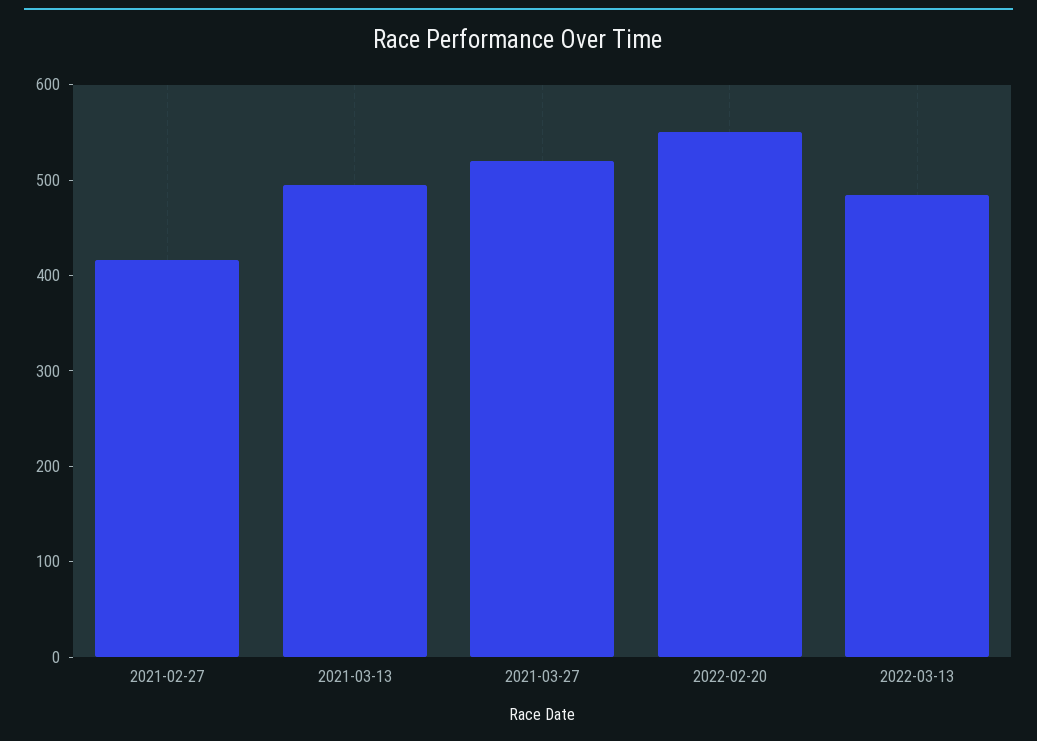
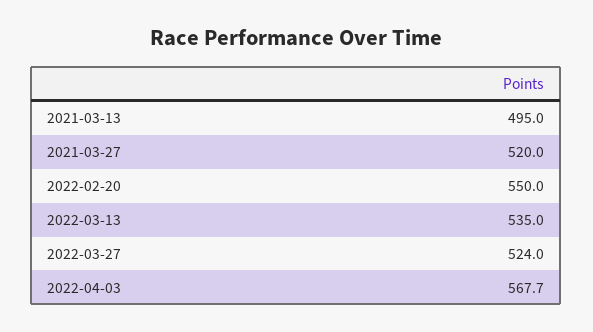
2021-02-27: 420 -> none
2022-03-13: 480 -> 535
2022-03-27: none -> 524
2022-04-03: none -> 567.7

